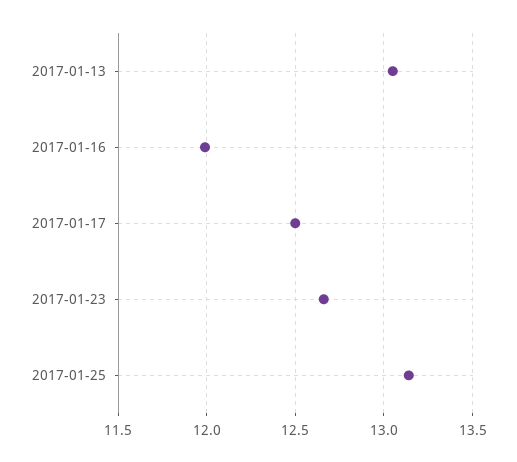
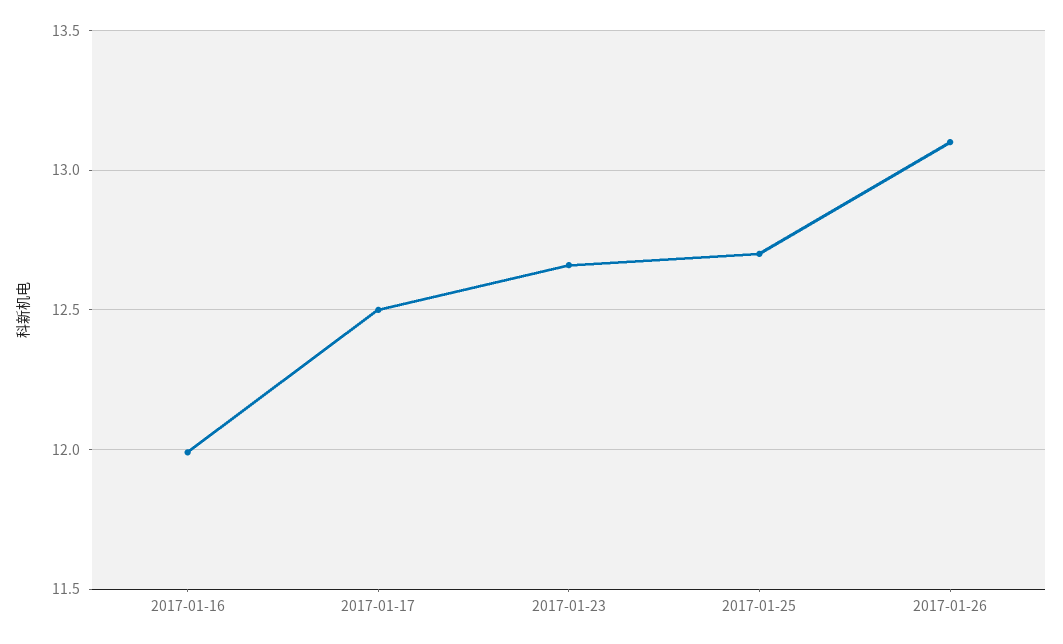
2017-01-13: 13.05 -> none
2017-01-25: 13.15 -> 12.7
2017-01-26: none -> 13.1

